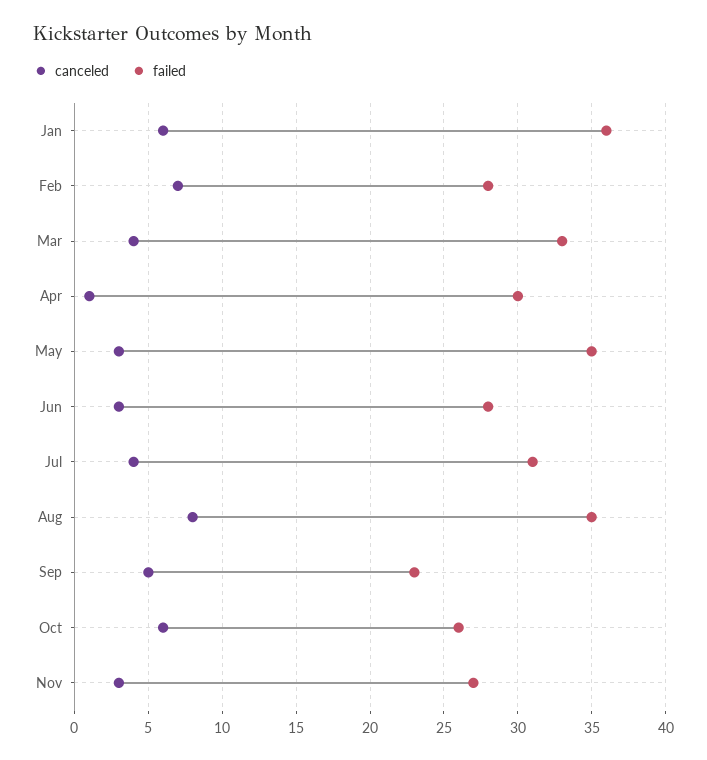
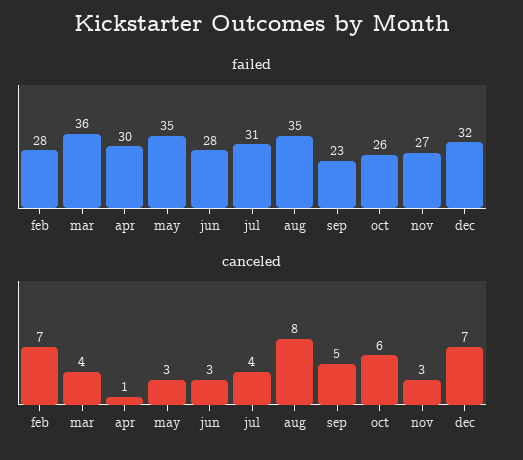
canceled, Jan: 6 -> none
failed, Jan: 36 -> none
failed, Mar: 33 -> 36
failed, dec: none -> 32
canceled, dec: none -> 7

